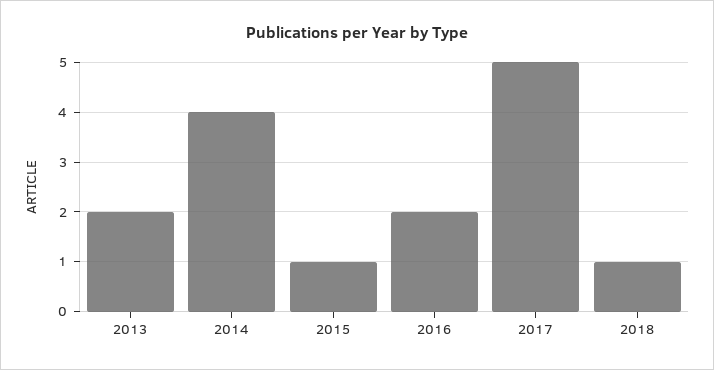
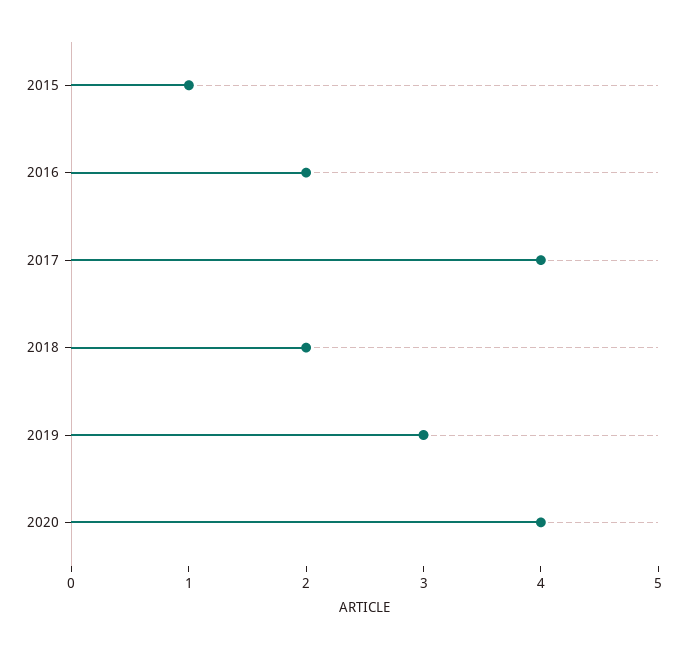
2013: 2 -> none
2014: 4 -> none
2017: 5 -> 4
2018: 1 -> 2
2019: none -> 3
2020: none -> 4

